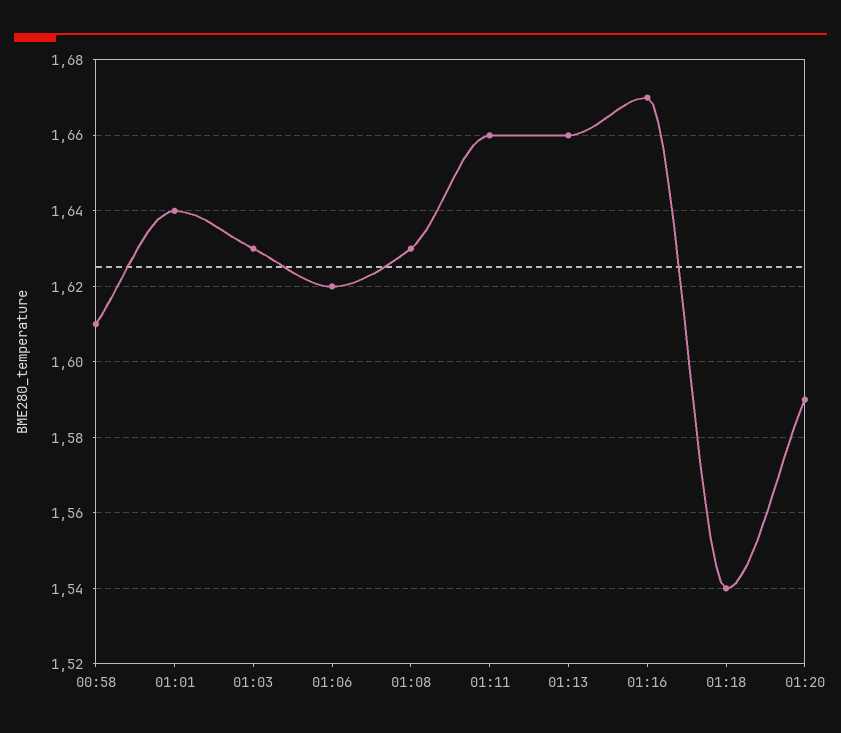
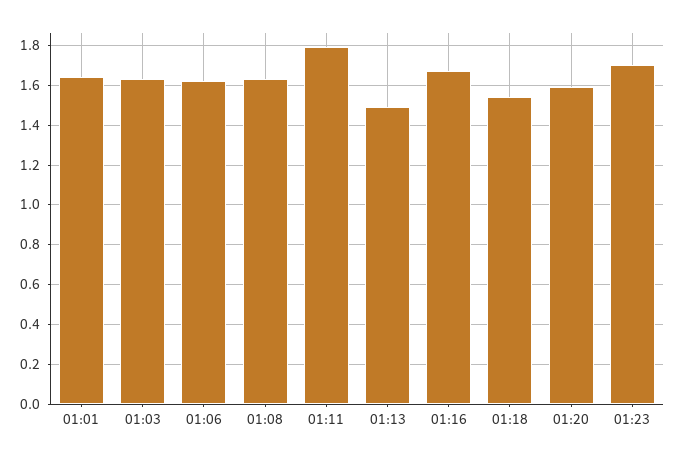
00:58: 1.61 -> none
01:11: 1.66 -> 1.8
01:13: 1.66 -> 1.5
01:23: none -> 1.7

